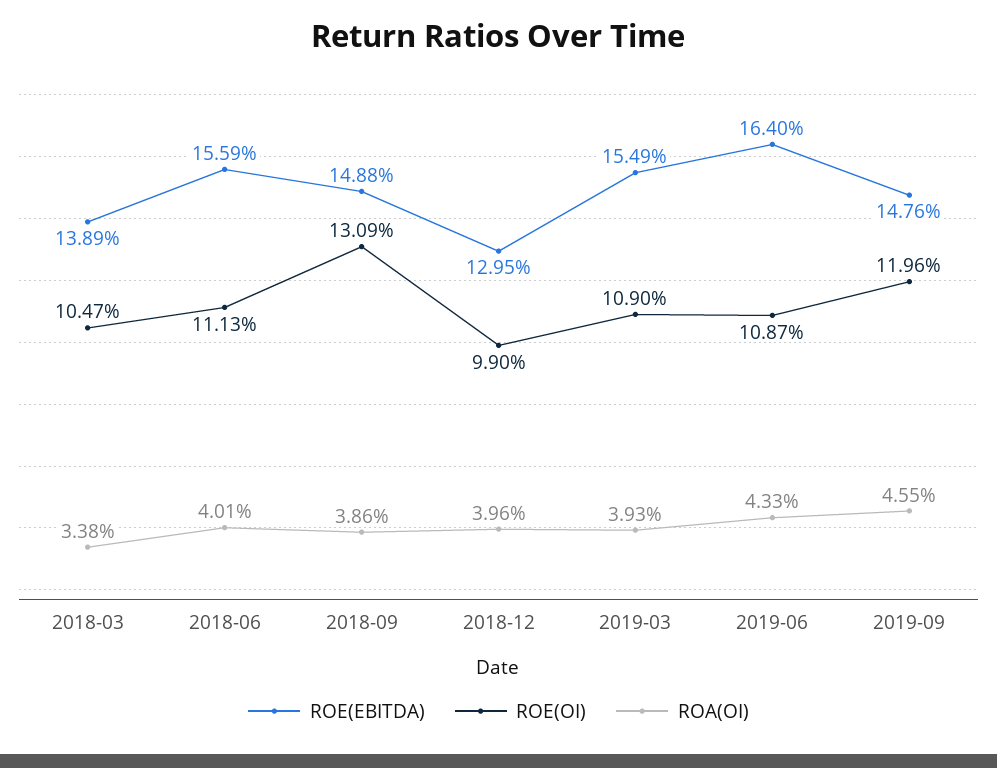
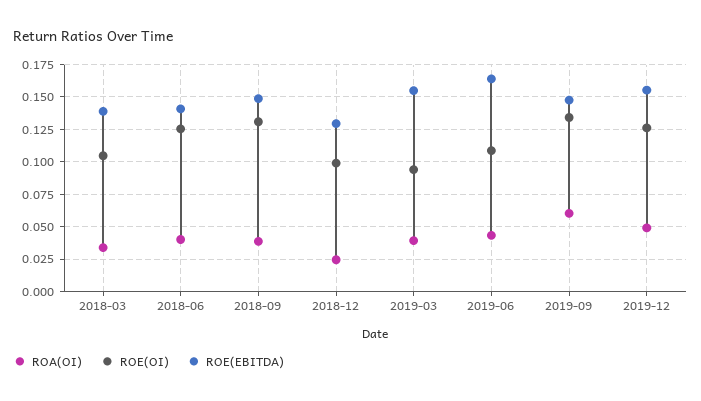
ROE(EBITDA), 2018-06: 0.1559 -> 0.14
ROE(OI), 2018-06: 0.1113 -> 0.125
ROA(OI), 2018-12: 0.0396 -> 0.025
ROE(OI), 2019-03: 0.109 -> 0.095
ROE(OI), 2019-09: 0.1196 -> 0.135
ROA(OI), 2019-09: 0.0455 -> 0.06
ROA(OI), 2019-12: none -> 0.05
ROE(OI), 2019-12: none -> 0.125
ROE(EBITDA), 2019-12: none -> 0.155

